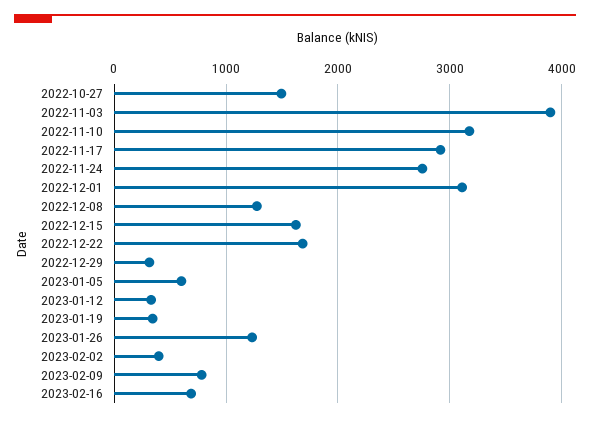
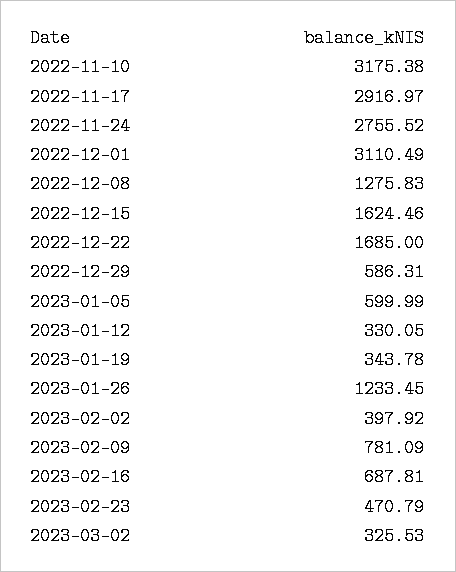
2022-10-27: 1500 -> none
2022-11-03: 3900 -> none
2022-12-29: 300 -> 586.31
2023-02-23: none -> 470.79
2023-03-02: none -> 325.53

